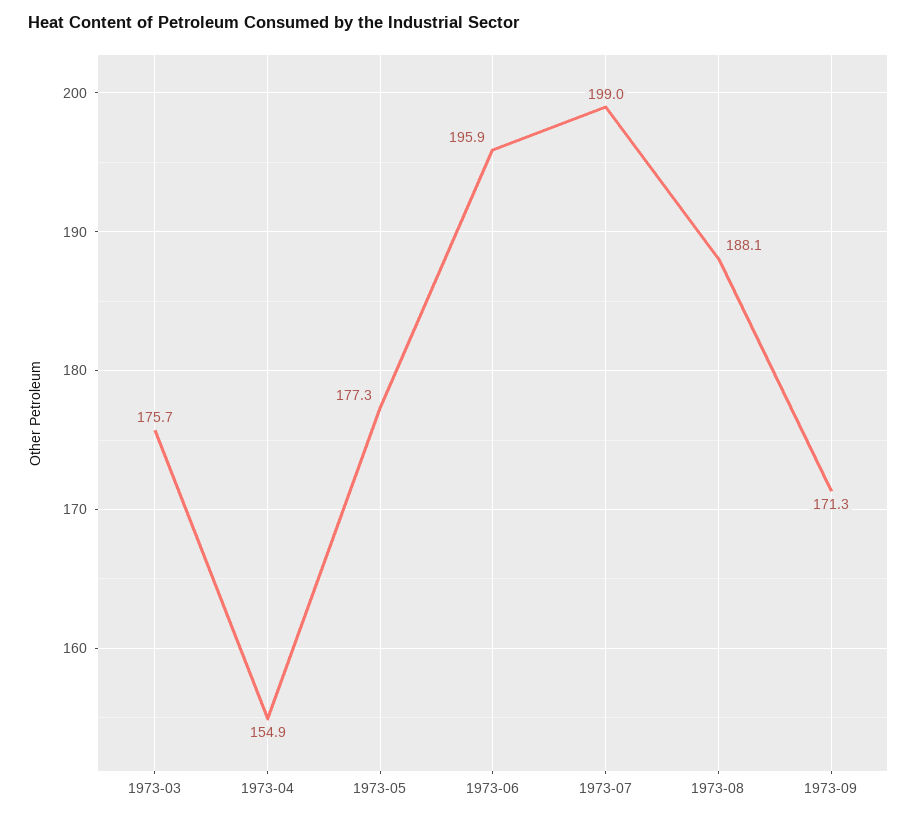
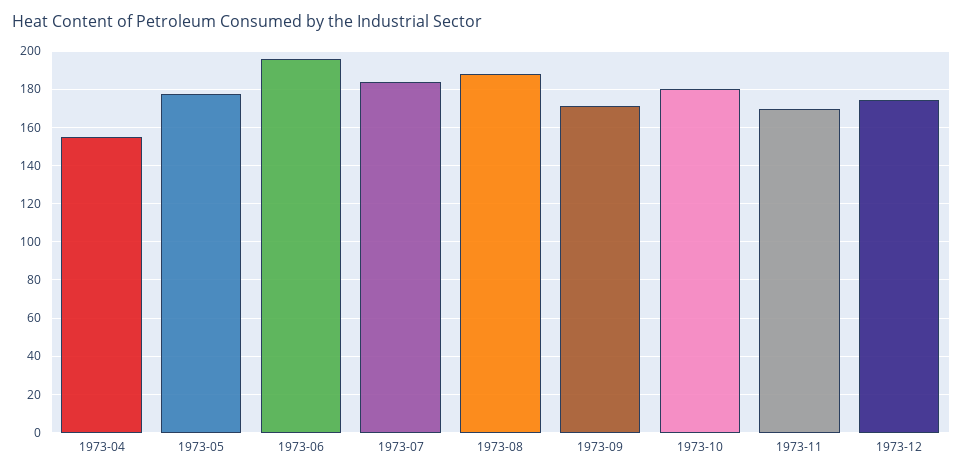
1973-03: 175.7 -> none
1973-07: 199 -> 185
1973-10: none -> 180
1973-11: none -> 170
1973-12: none -> 175

